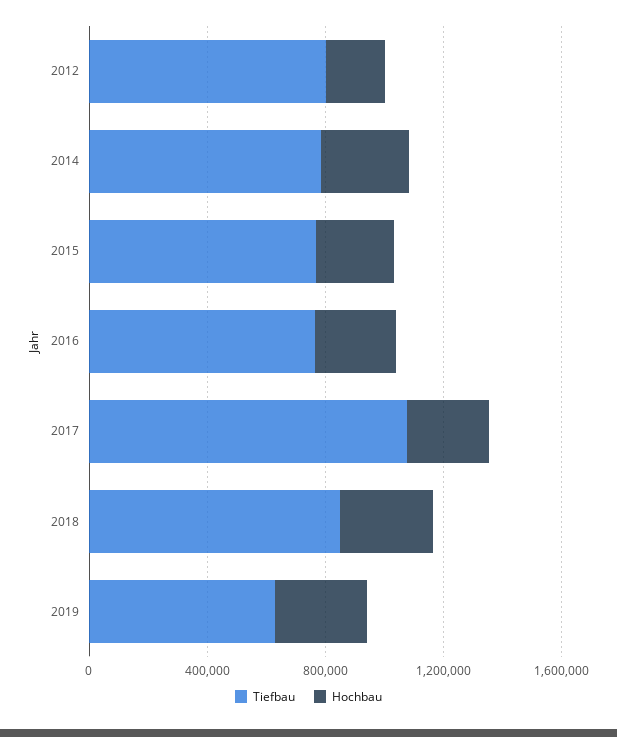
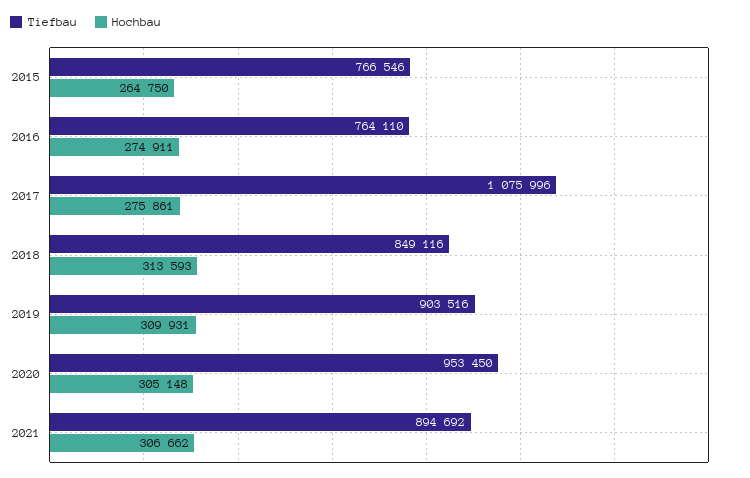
Tiefbau, 2012: 800000 -> none
Hochbau, 2012: 200000 -> none
Tiefbau, 2014: 800000 -> none
Hochbau, 2014: 300000 -> none
Tiefbau, 2019: 600000 -> 903516
Tiefbau, 2020: none -> 953450
Hochbau, 2020: none -> 305148
Tiefbau, 2021: none -> 894692
Hochbau, 2021: none -> 306662

